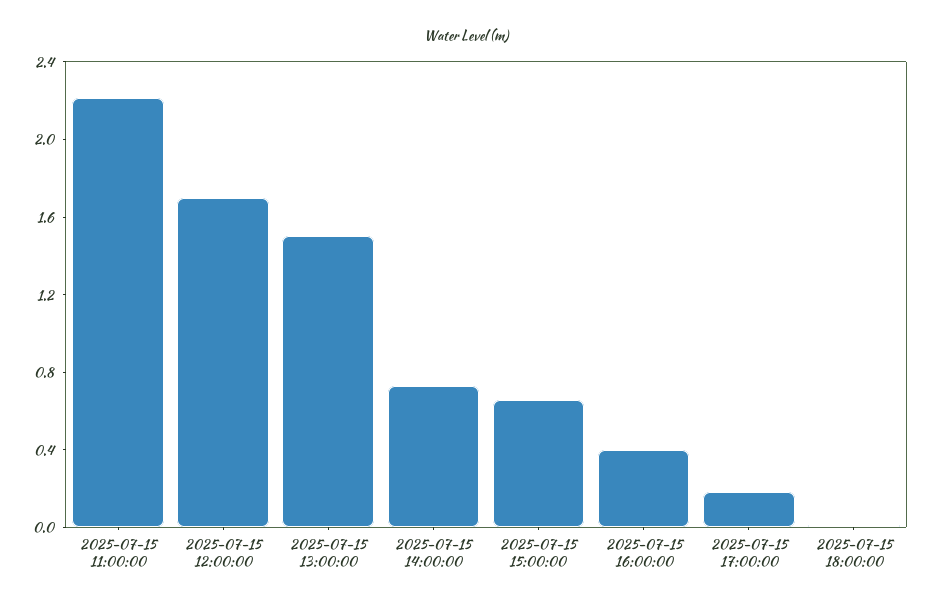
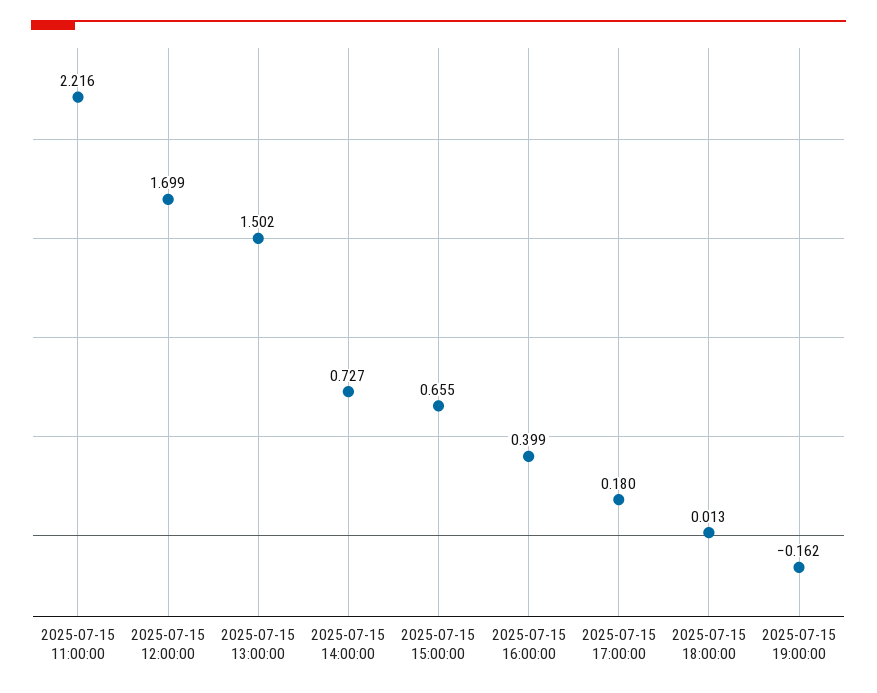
2025-07-15 19:00:00: none -> -0.162

